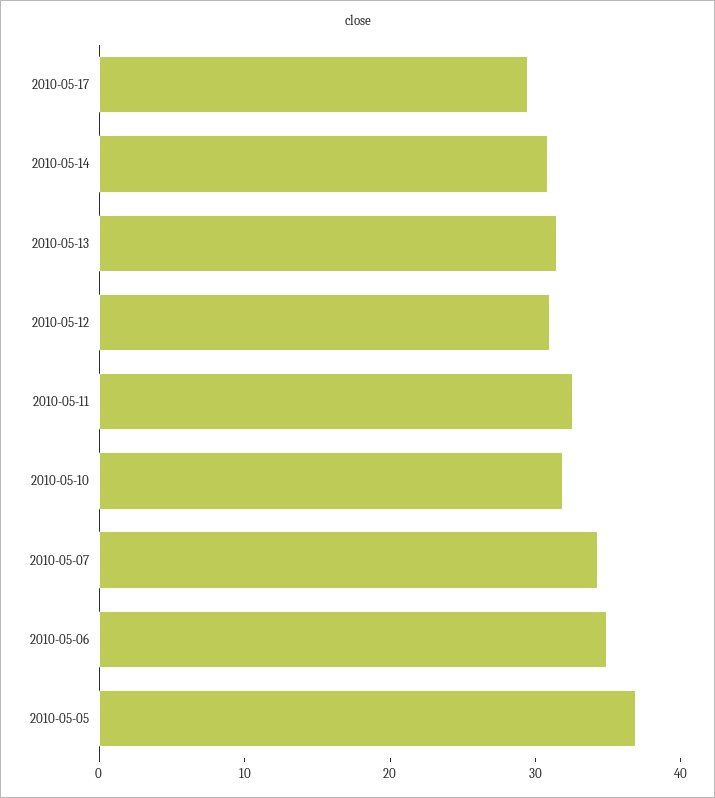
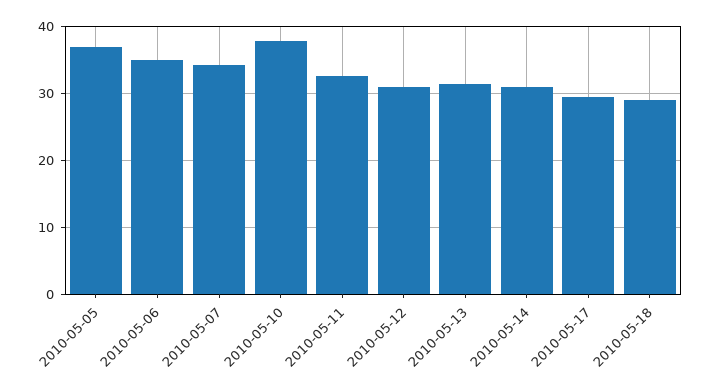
2010-05-10: 32 -> 38
2010-05-18: none -> 29

